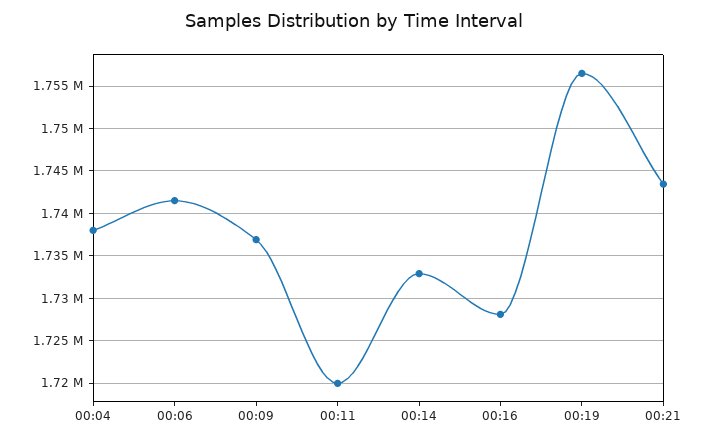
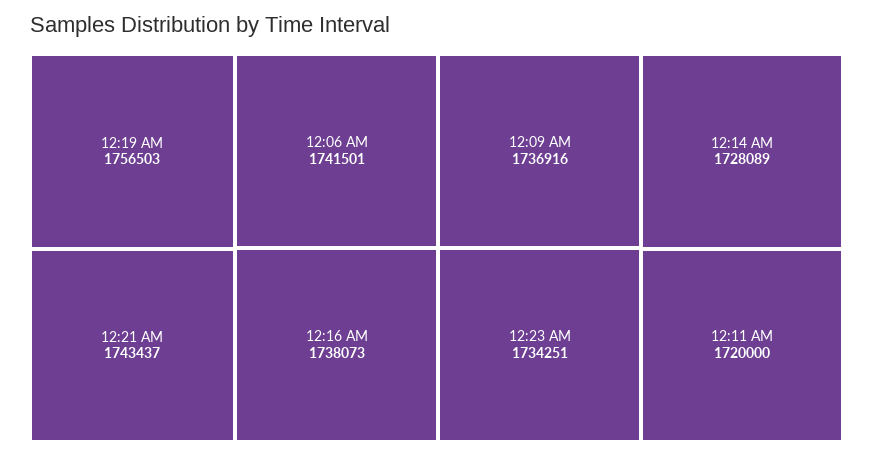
00:04: 1738000 -> none
00:14: 1733000 -> 1728089
00:16: 1728000 -> 1738073
12:23 AM: none -> 1734251

